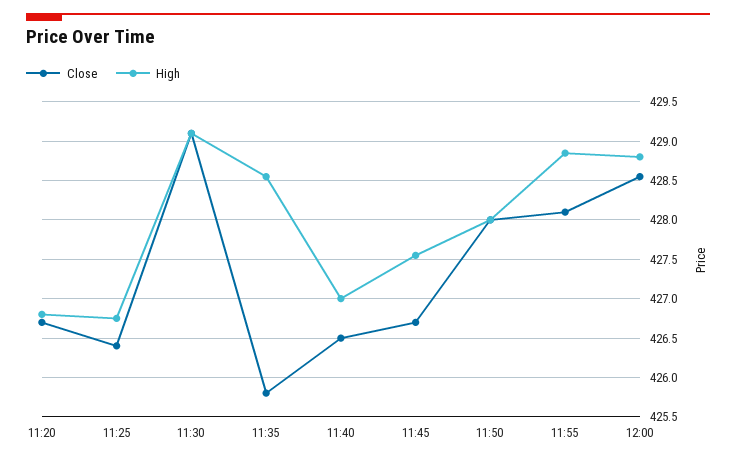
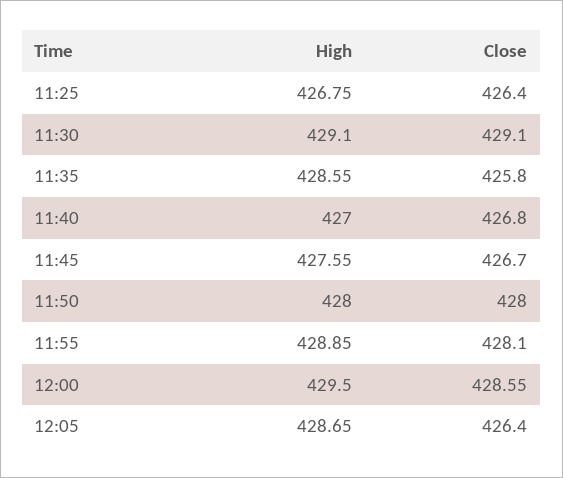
Close, 11:20: 426.7 -> none
High, 11:20: 426.8 -> none
Close, 11:40: 426.5 -> 426.8
High, 12:00: 428.8 -> 429.5
High, 12:05: none -> 428.65
Close, 12:05: none -> 426.4

